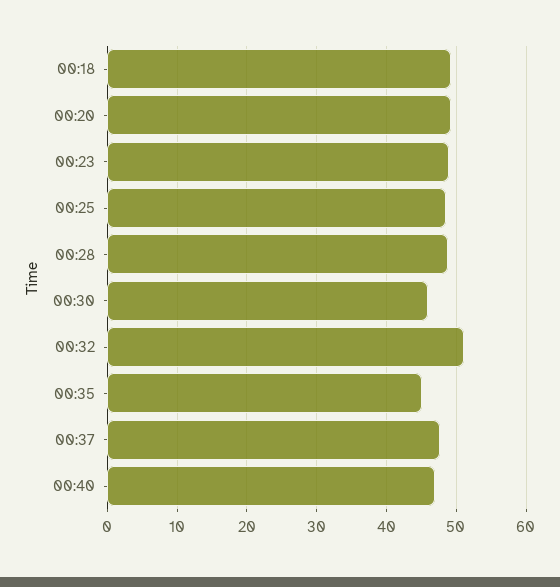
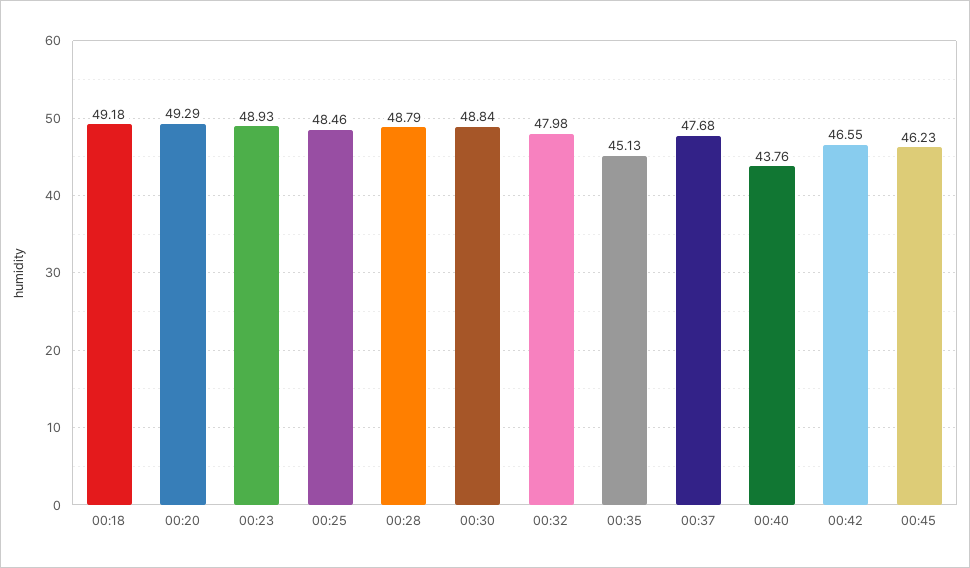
00:30: 46 -> 48.84
00:32: 51 -> 47.98
00:40: 47 -> 43.76
00:42: none -> 46.55
00:45: none -> 46.23

